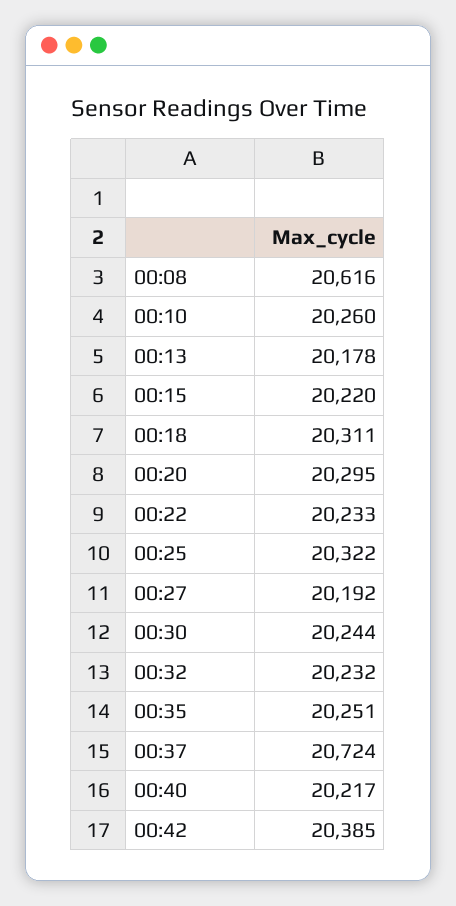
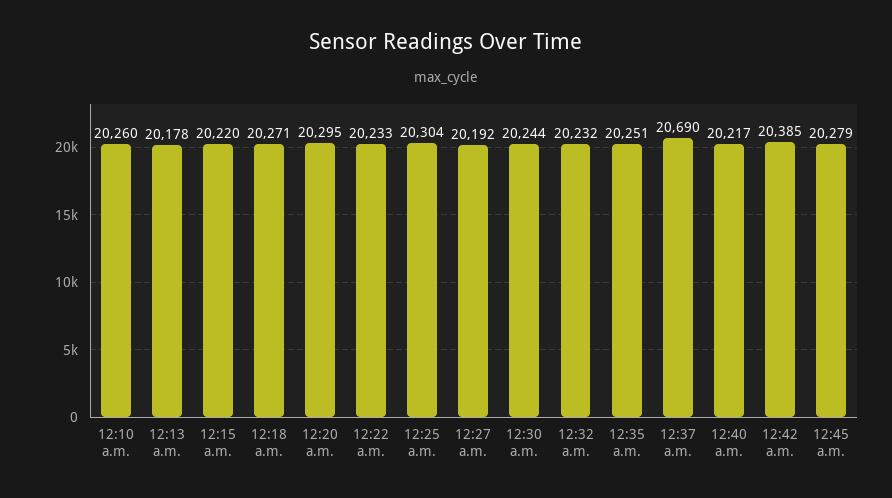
00:08: 20616 -> none
00:18: 20311 -> 20271
00:25: 20322 -> 20304
00:37: 20724 -> 20690
12:45 a.m.: none -> 20279

